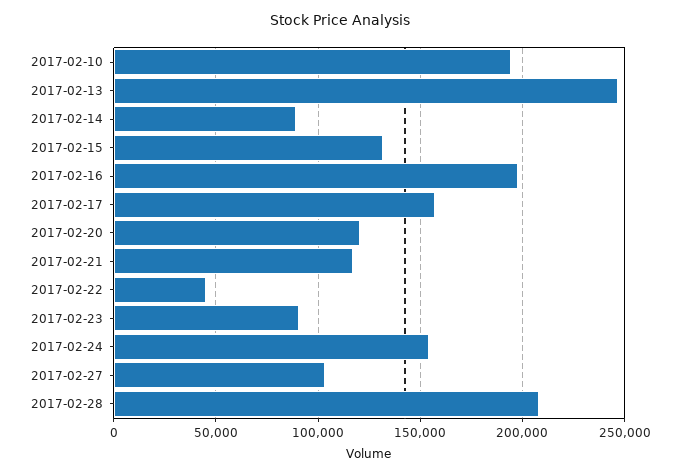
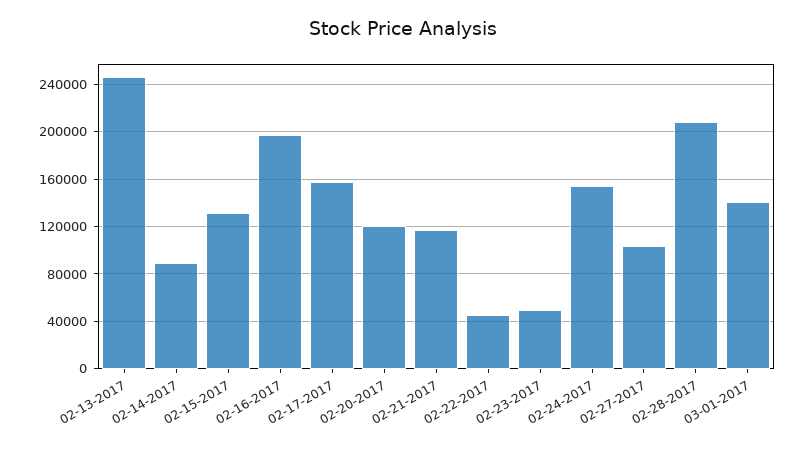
2017-02-10: 195000 -> none
2017-02-23: 90000 -> 50000
03-01-2017: none -> 140000

